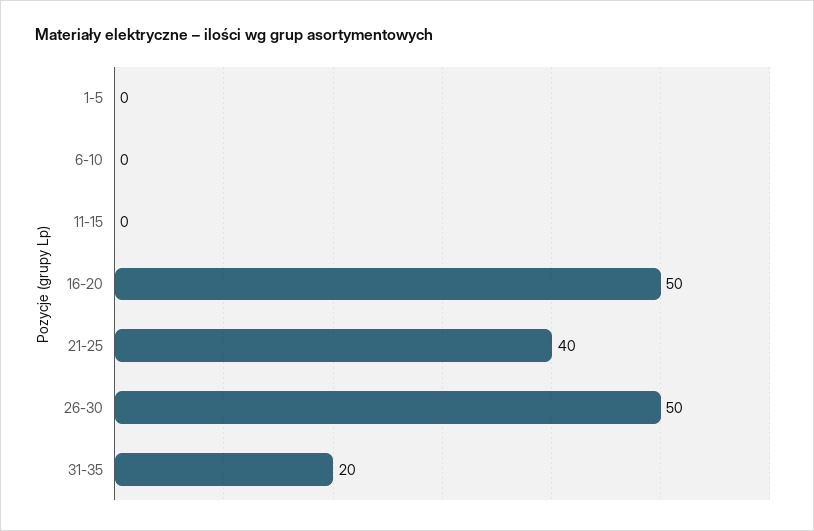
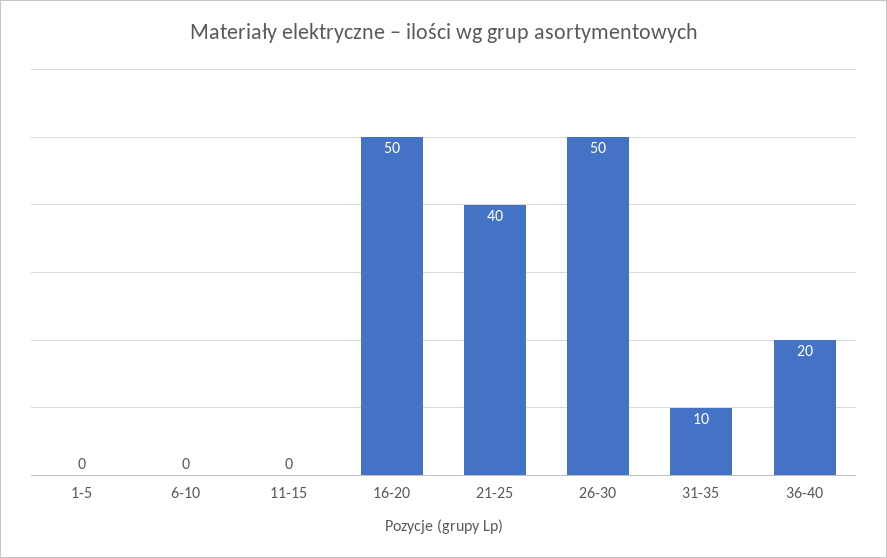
31-35: 20 -> 10
36-40: none -> 20

